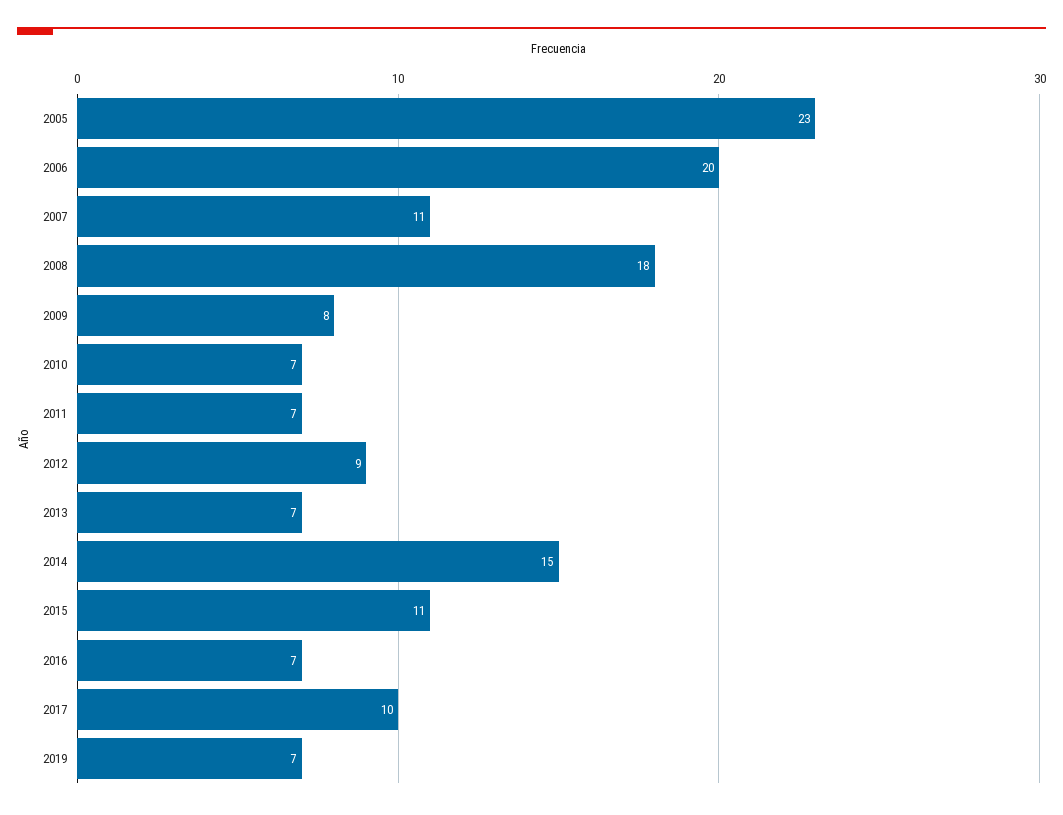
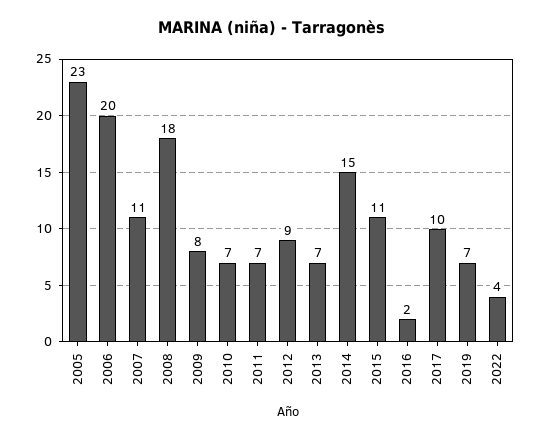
2016: 7 -> 2
2022: none -> 4

